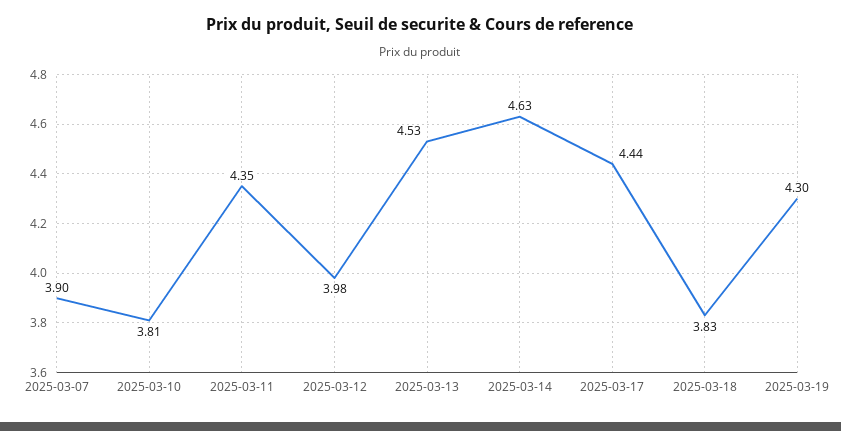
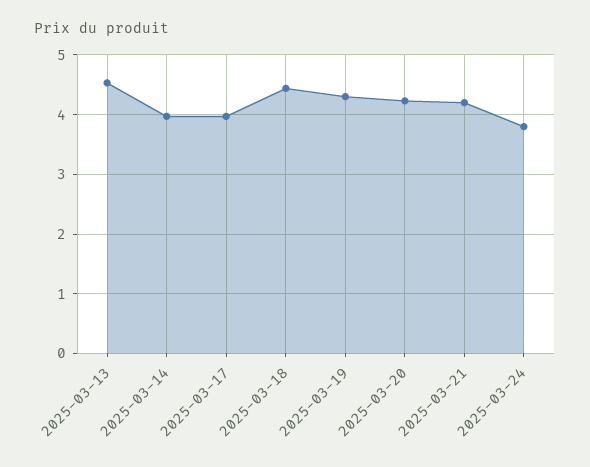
2025-03-07: 3.9 -> none
2025-03-10: 3.81 -> none
2025-03-11: 4.35 -> none
2025-03-12: 3.98 -> none
2025-03-14: 4.63 -> 4
2025-03-17: 4.44 -> 4
2025-03-18: 3.83 -> 4.4
2025-03-20: none -> 4.2
2025-03-21: none -> 4.2
2025-03-24: none -> 3.8

